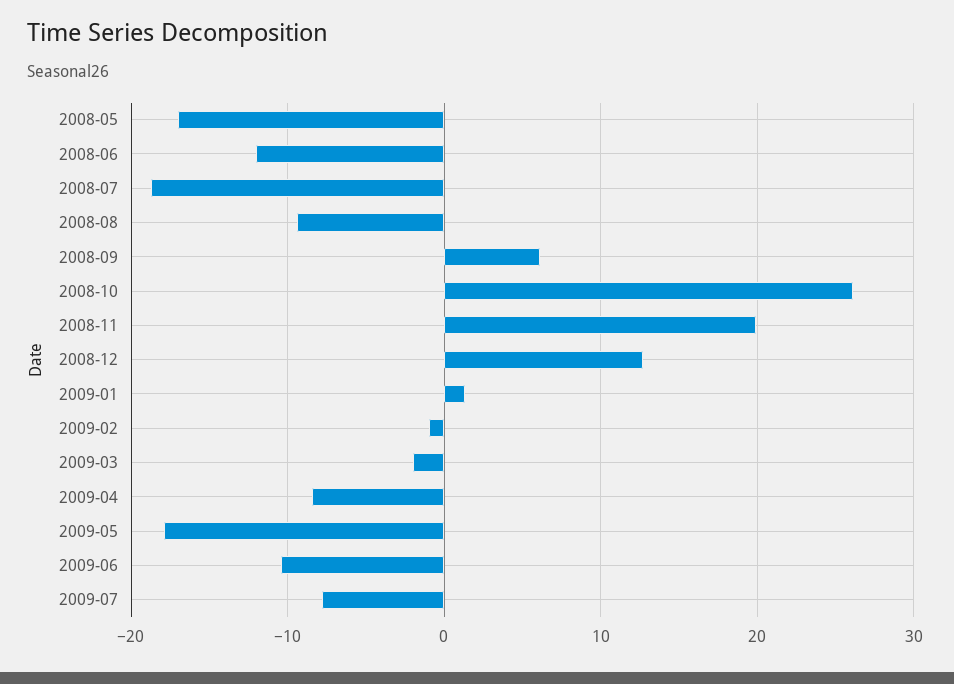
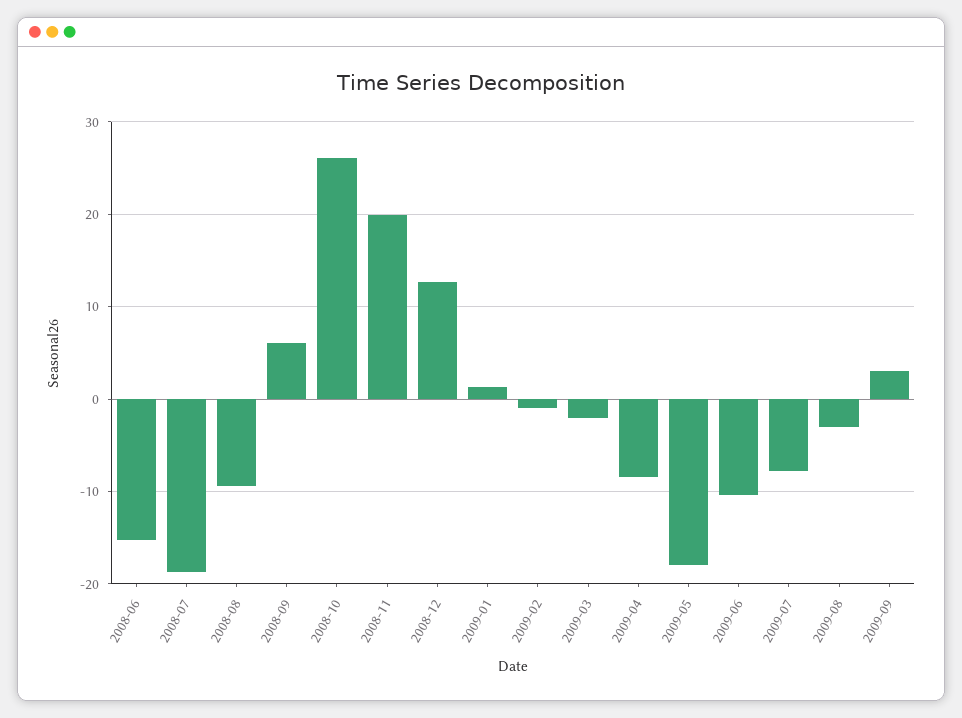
2008-05: -17 -> none
2008-06: -12 -> -15
2009-08: none -> -3
2009-09: none -> 3

